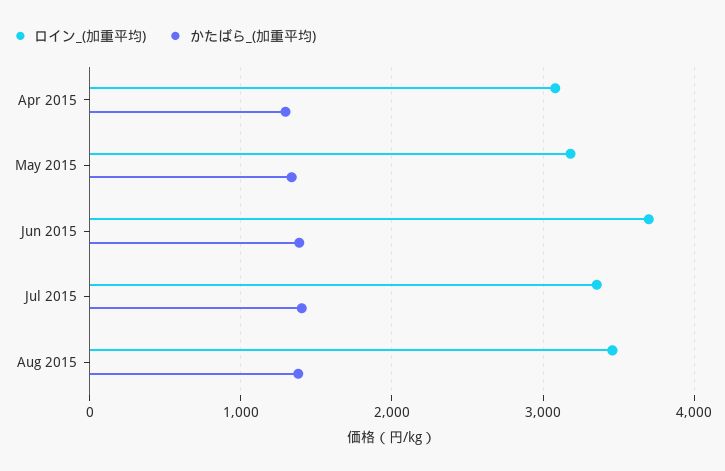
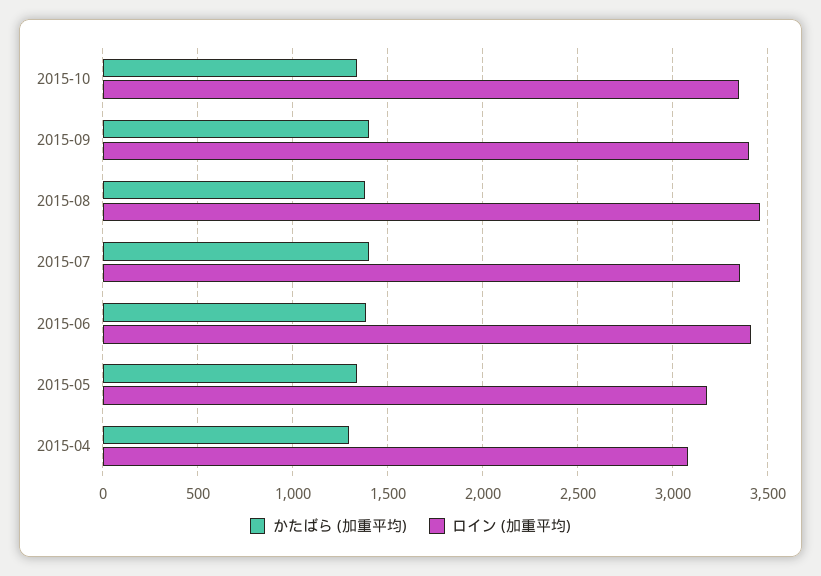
ロイン_(加重平均), Jun 2015: 3700 -> 3400
かたばら_(加重平均), 2015-10: none -> 1350
ロイン_(加重平均), 2015-10: none -> 3350
かたばら_(加重平均), 2015-09: none -> 1400
ロイン_(加重平均), 2015-09: none -> 3400

